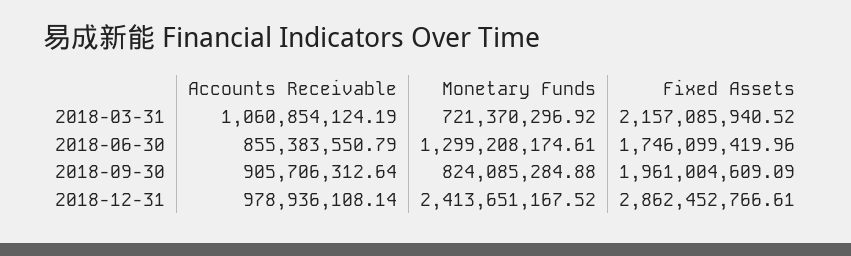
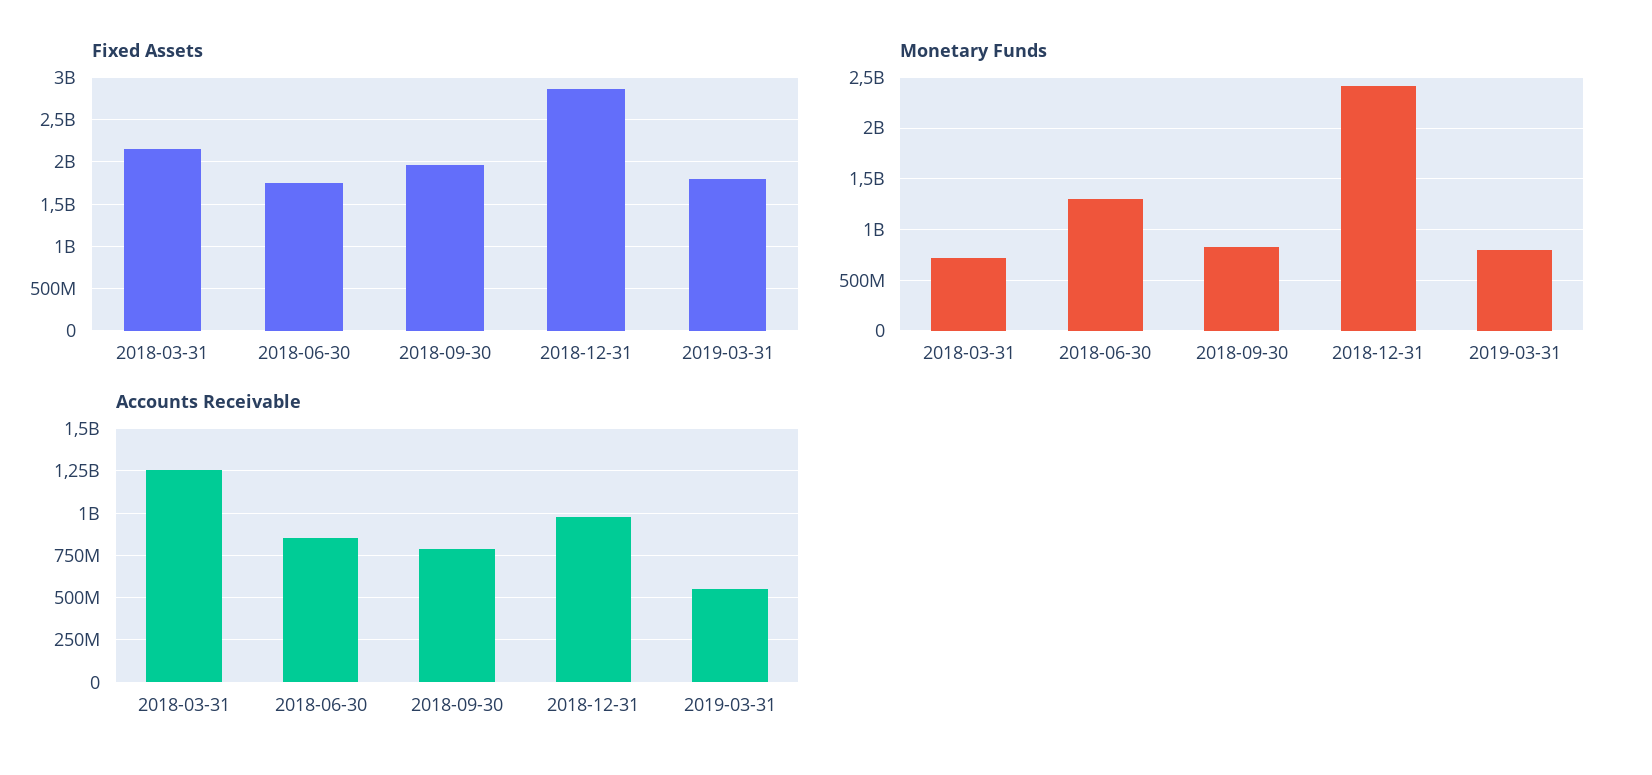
Accounts Receivable, 2018-03-31: 1060854124.19 -> 1250000000
Accounts Receivable, 2018-09-30: 905706312.64 -> 800000000
Fixed Assets, 2019-03-31: none -> 1800000000
Monetary Funds, 2019-03-31: none -> 800000000
Accounts Receivable, 2019-03-31: none -> 550000000

